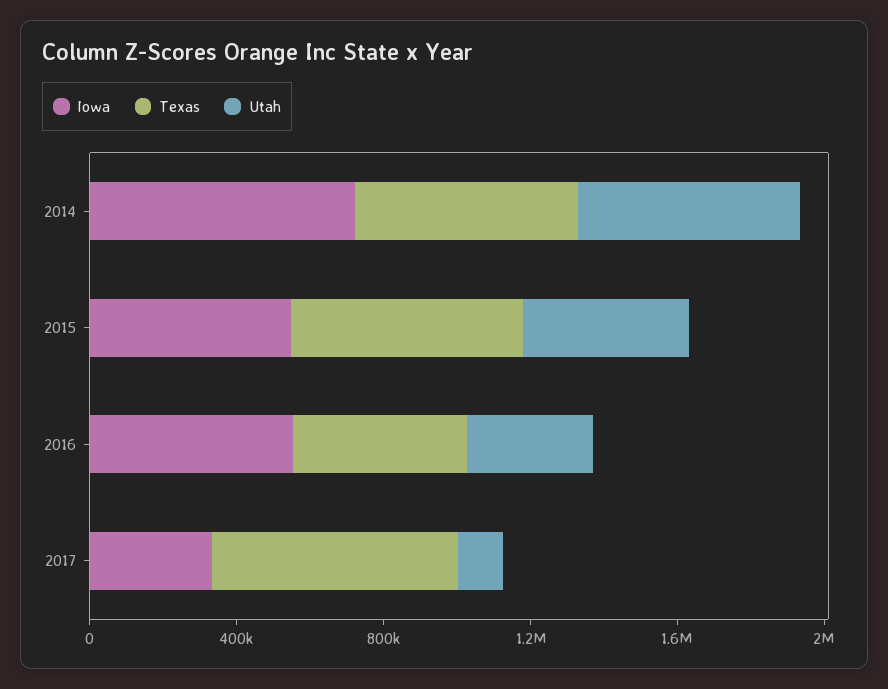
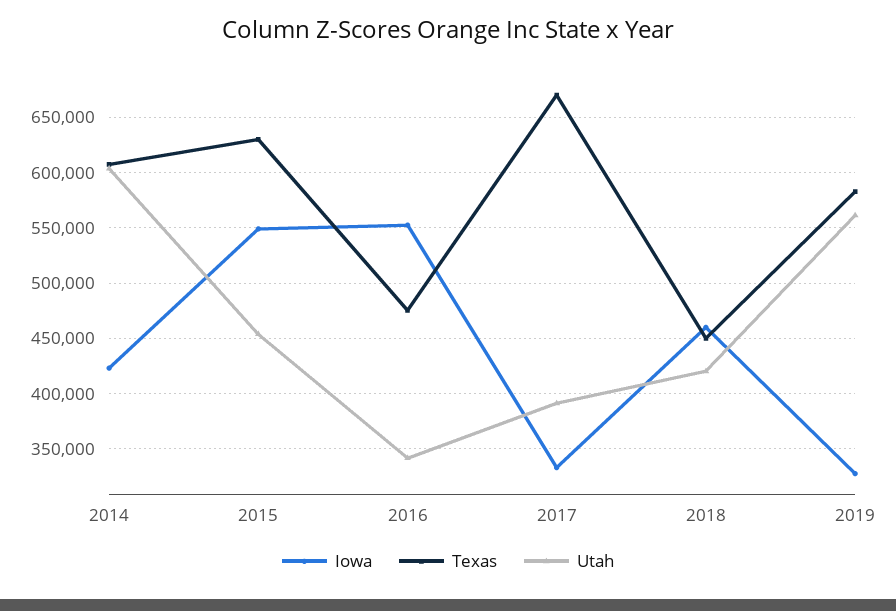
Iowa, 2014: 700000 -> 420000
Utah, 2017: 100000 -> 390000
Iowa, 2018: none -> 460000
Texas, 2018: none -> 450000
Utah, 2018: none -> 420000
Iowa, 2019: none -> 330000
Texas, 2019: none -> 580000
Utah, 2019: none -> 560000

